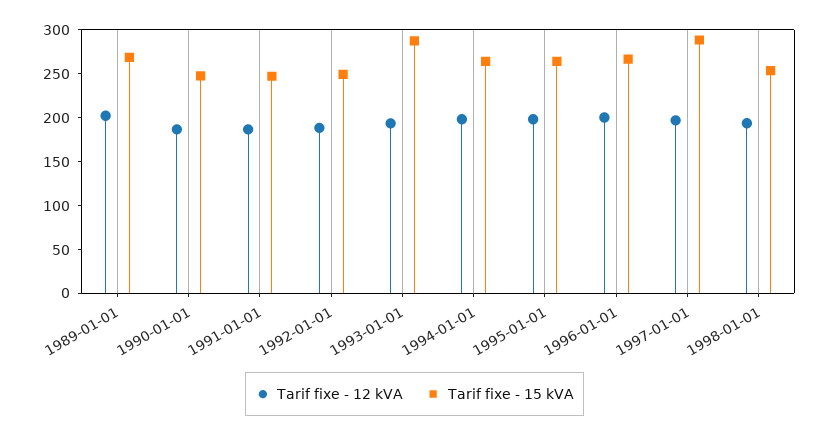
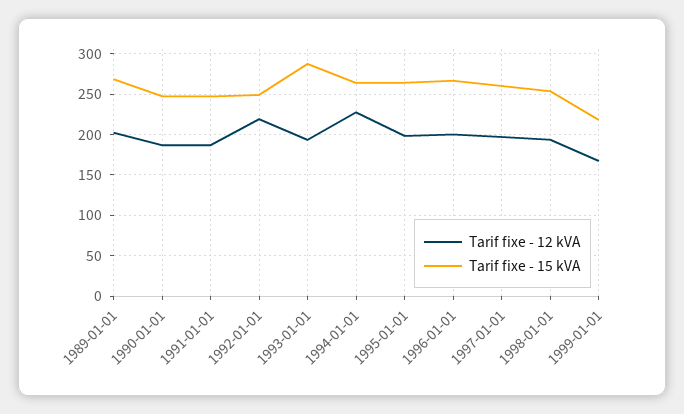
Tarif fixe - 12 kVA, 1992-01-01: 190 -> 220
Tarif fixe - 12 kVA, 1994-01-01: 200 -> 230
Tarif fixe - 15 kVA, 1997-01-01: 290 -> 260
Tarif fixe - 12 kVA, 1999-01-01: none -> 170
Tarif fixe - 15 kVA, 1999-01-01: none -> 220

